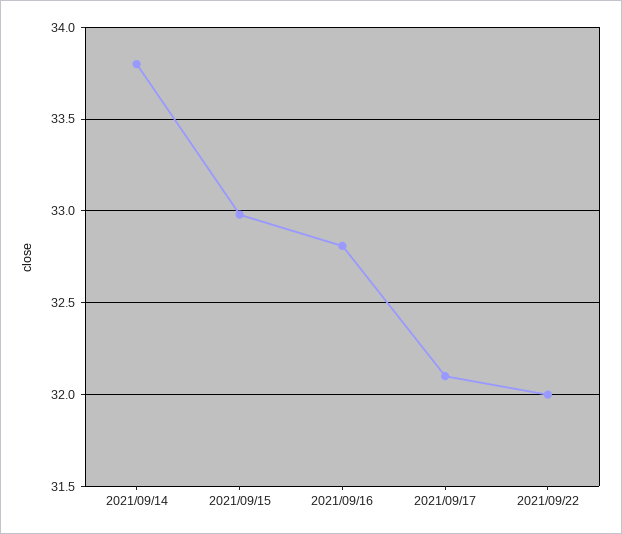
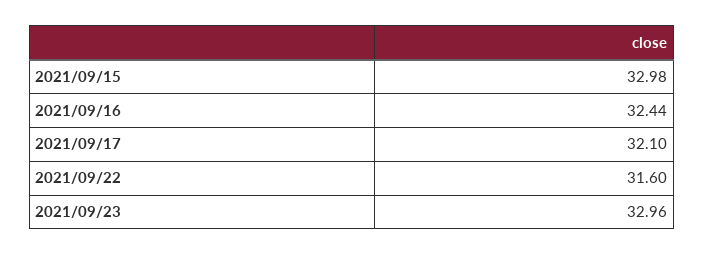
2021/09/14: 33.8 -> none
2021/09/16: 32.8 -> 32.44
2021/09/22: 32 -> 31.6
2021/09/23: none -> 32.96

